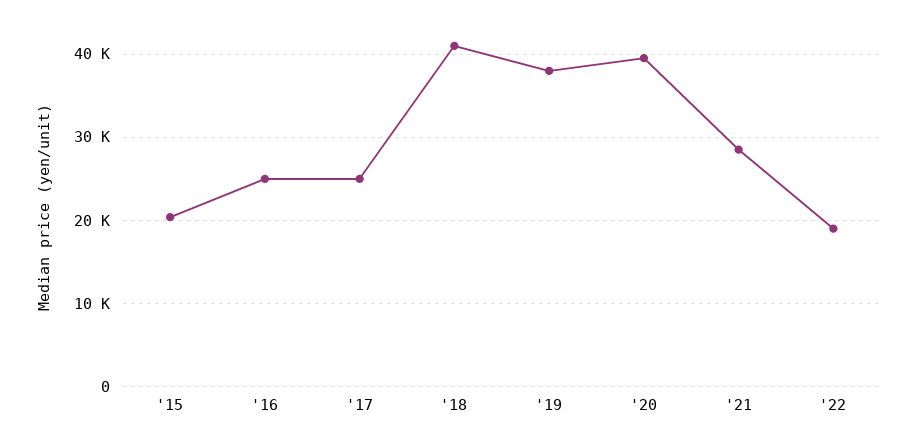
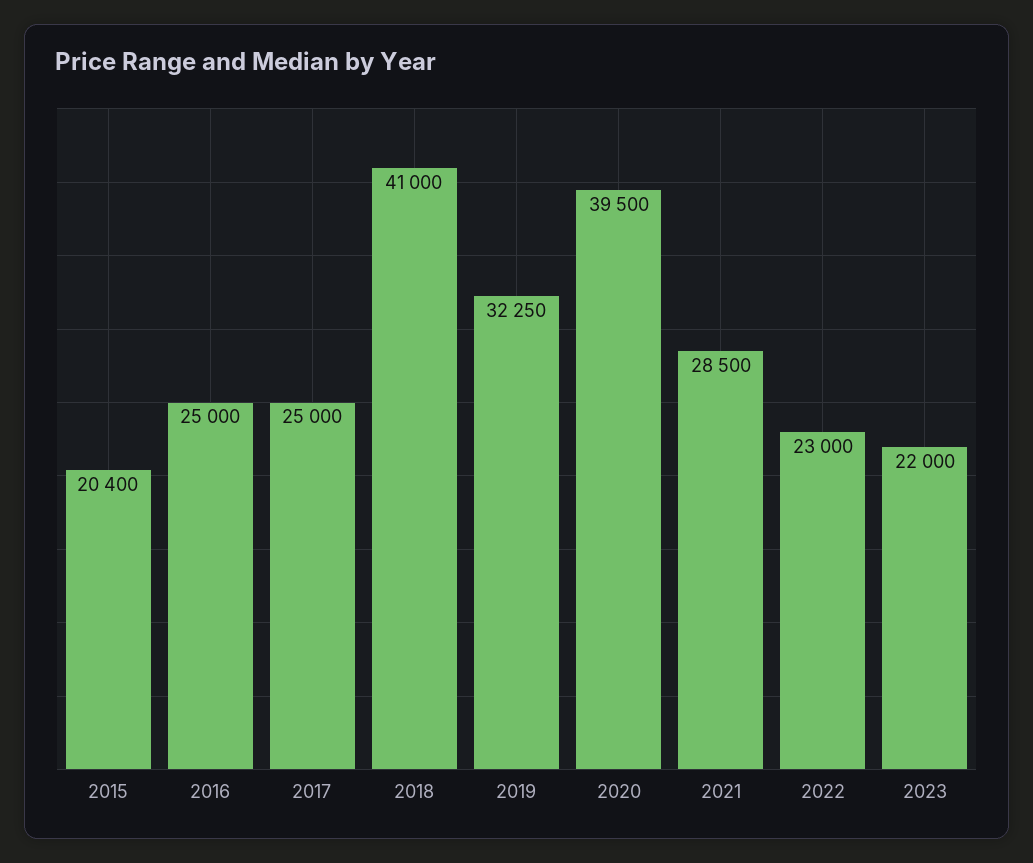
'19: 38000 -> 32250
'22: 19000 -> 23000
2023: none -> 22000

